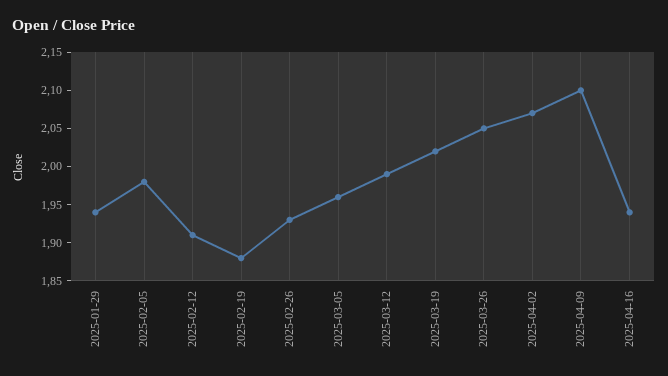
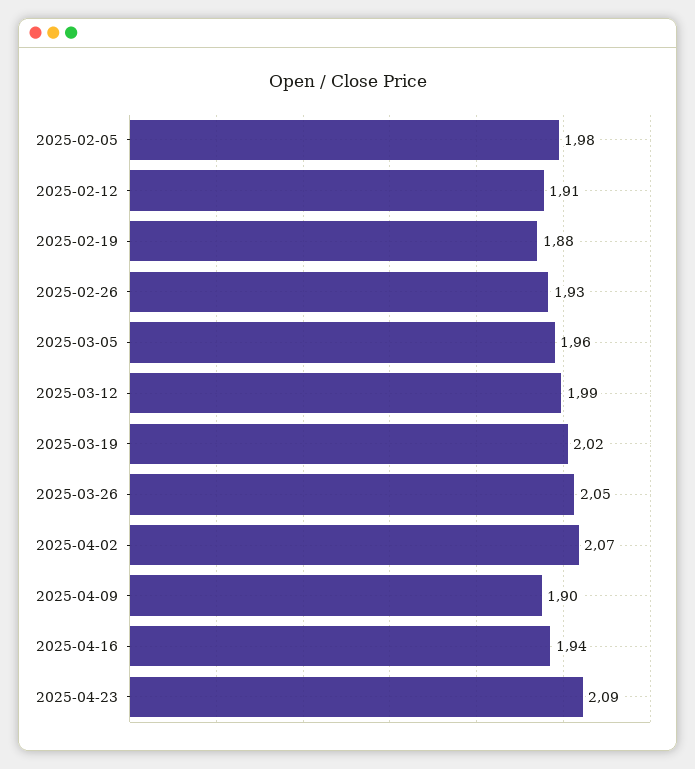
2025-01-29: 1.95 -> none
2025-04-09: 2.1 -> 1.9
2025-04-23: none -> 2.09

